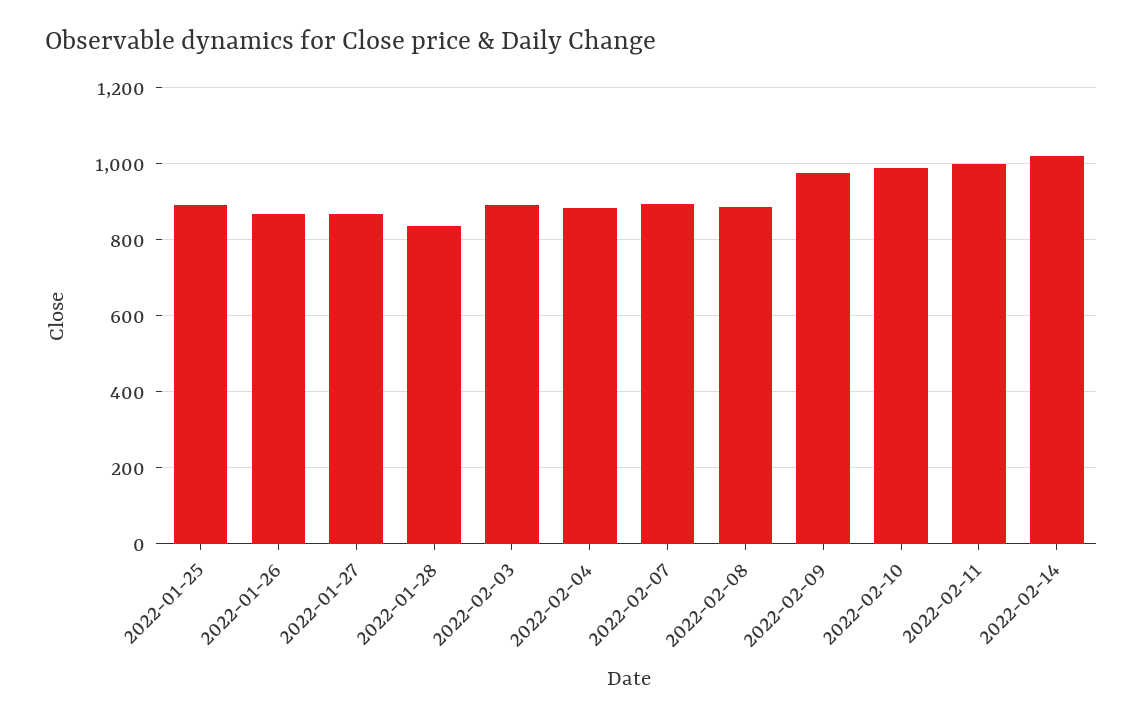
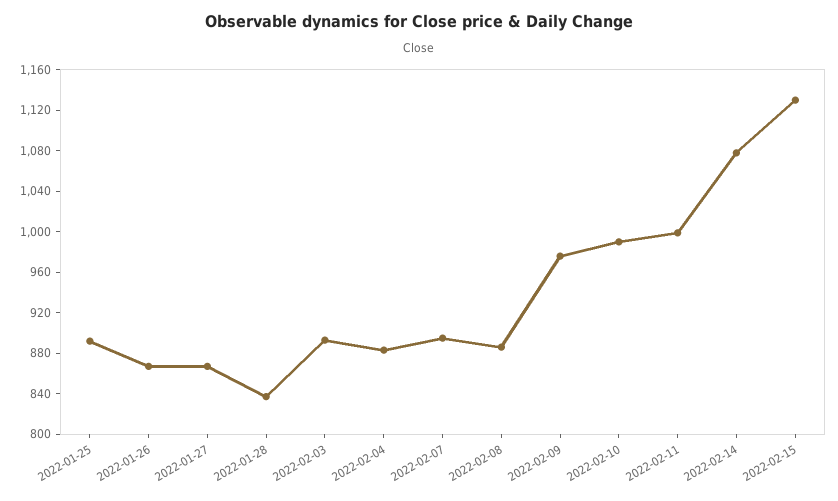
2022-02-14: 1020 -> 1080
2022-02-15: none -> 1130

